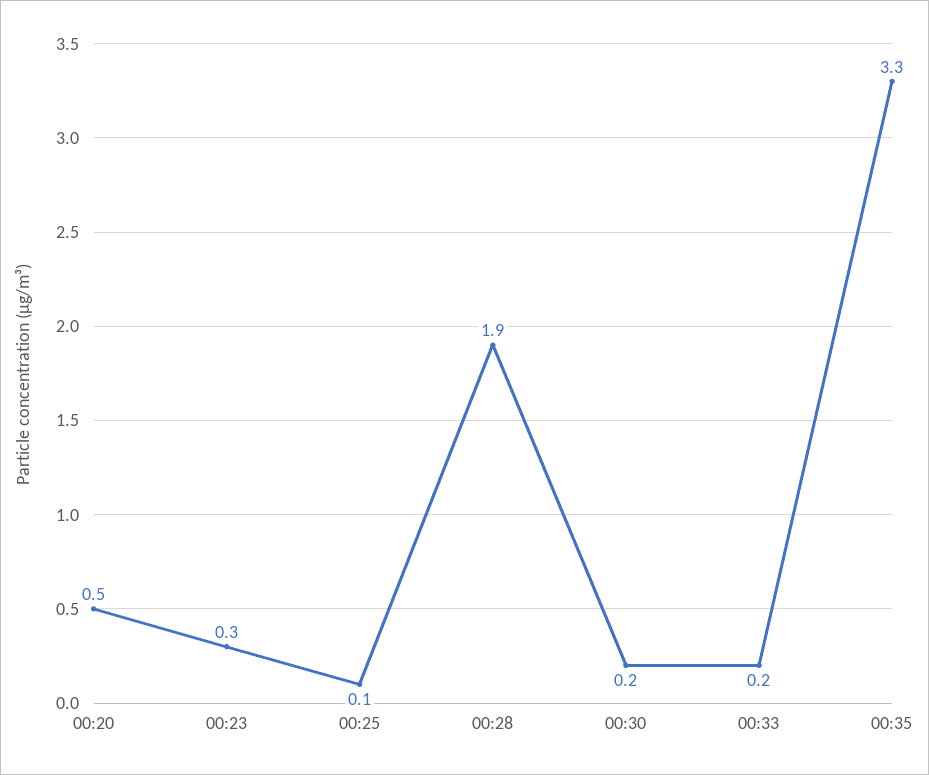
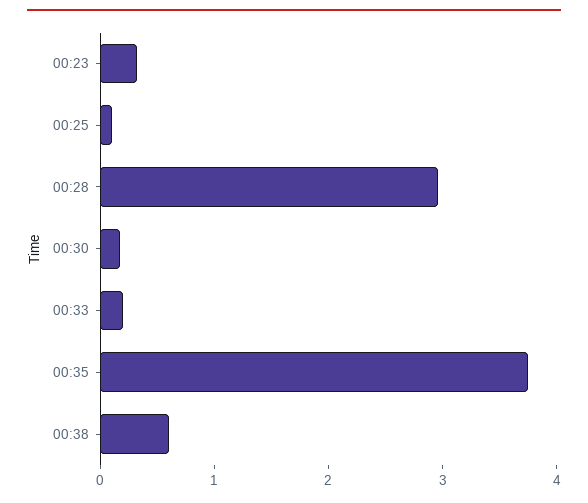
00:20: 0.5 -> none
00:28: 1.9 -> 3
00:35: 3.3 -> 3.8
00:38: none -> 0.6

